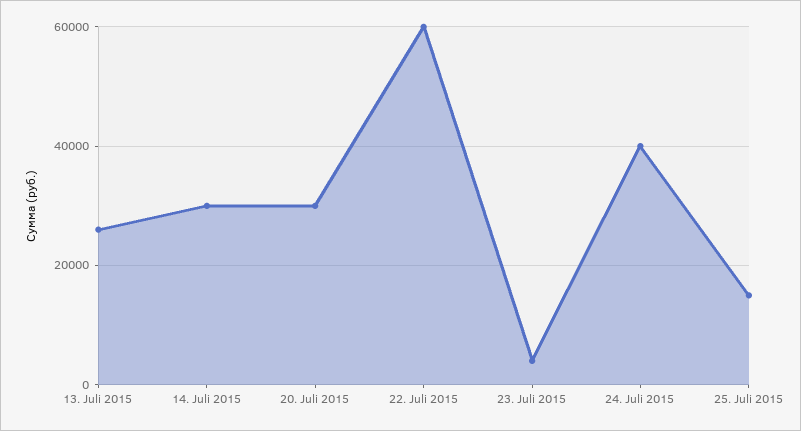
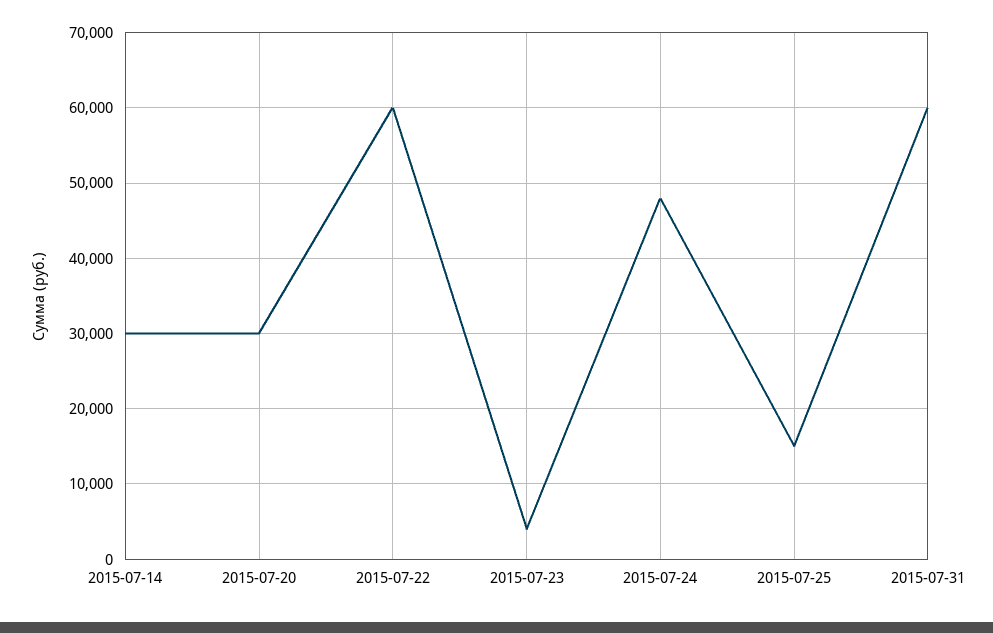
13. Juli 2015: 26000 -> none
24. Juli 2015: 40000 -> 48000
2015-07-31: none -> 60000

